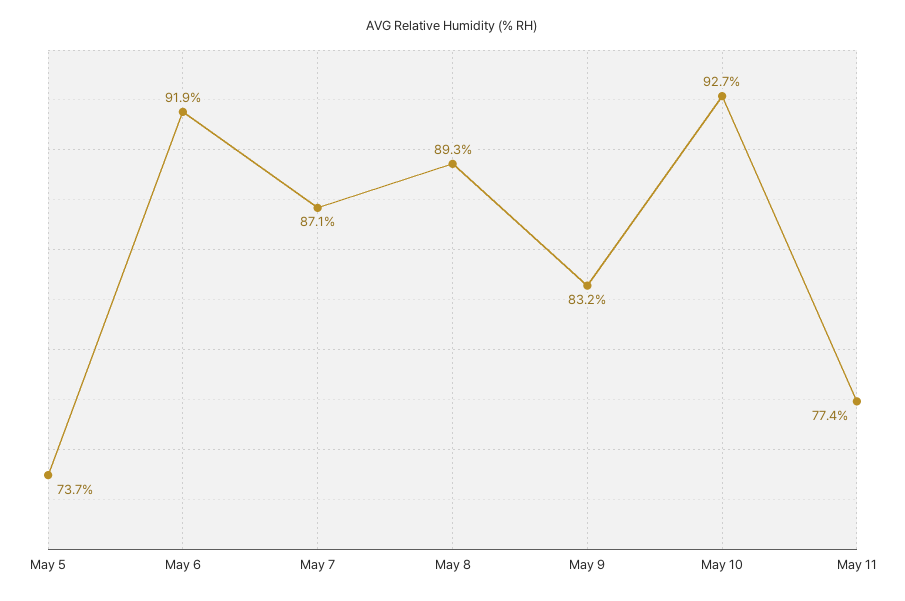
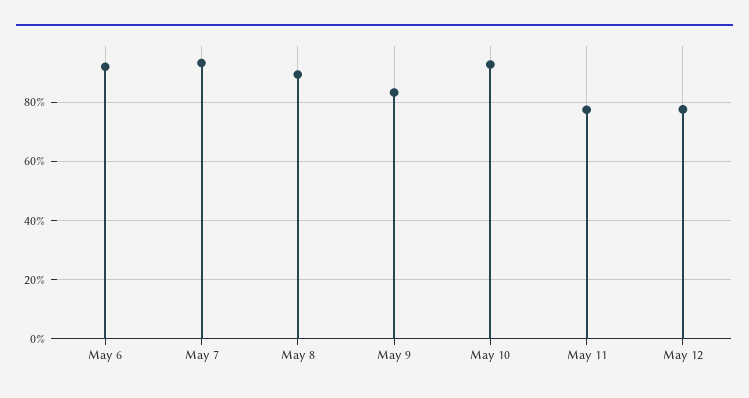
May 5: 73.7 -> none
May 7: 87.1 -> 92.5
May 12: none -> 77.5

